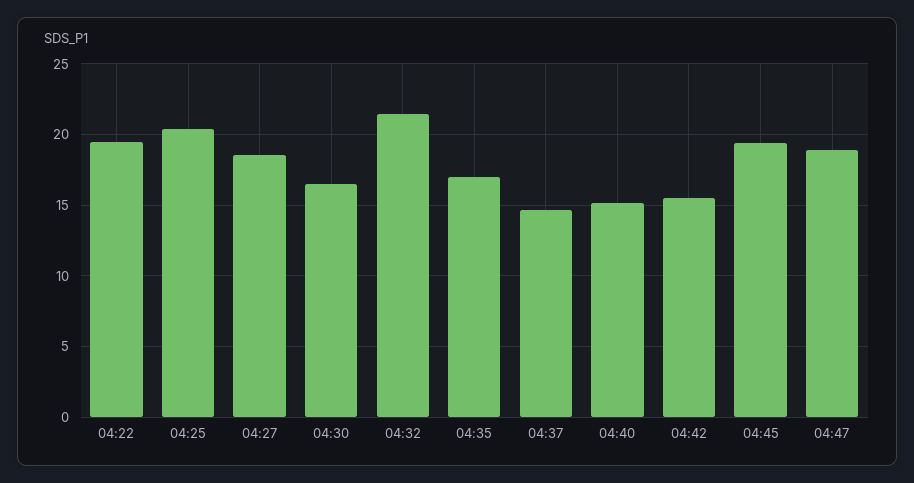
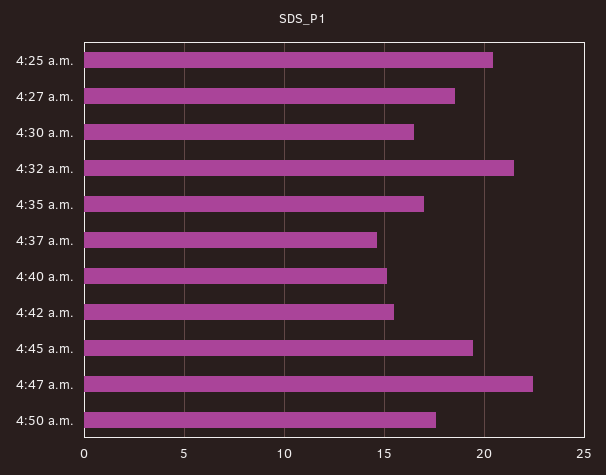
04:22: 19.5 -> none
04:47: 19 -> 22.5
4:50 a.m.: none -> 17.5

